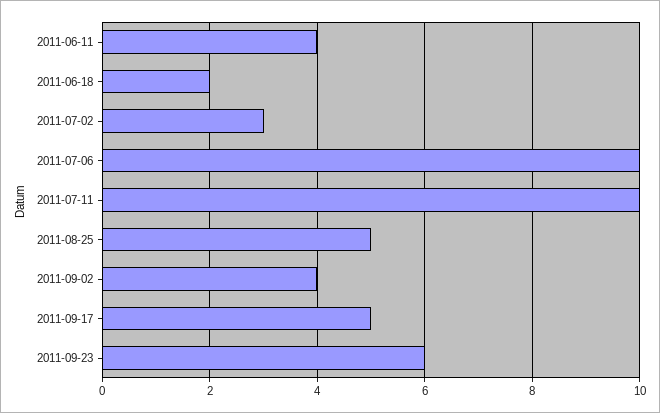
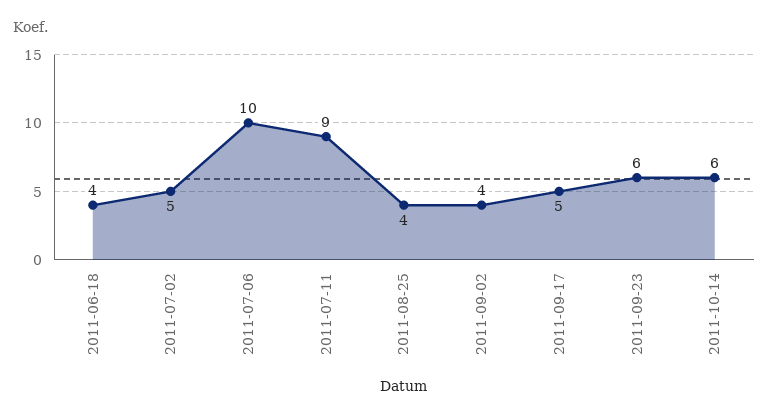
2011-06-11: 4 -> none
2011-06-18: 2 -> 4
2011-07-02: 3 -> 5
2011-07-11: 10 -> 9
2011-08-25: 5 -> 4
2011-10-14: none -> 6

